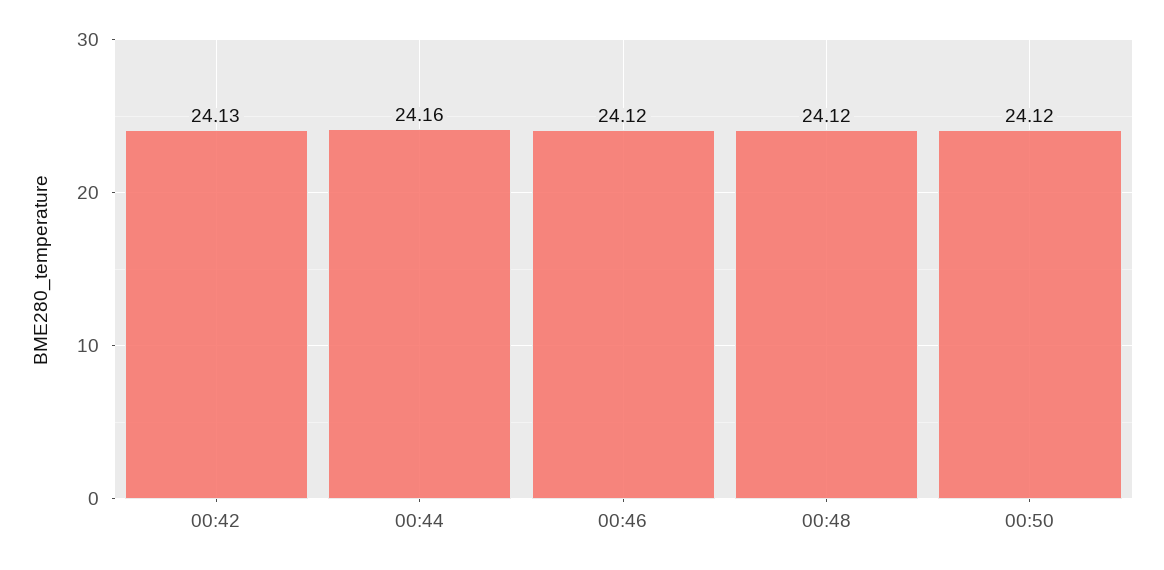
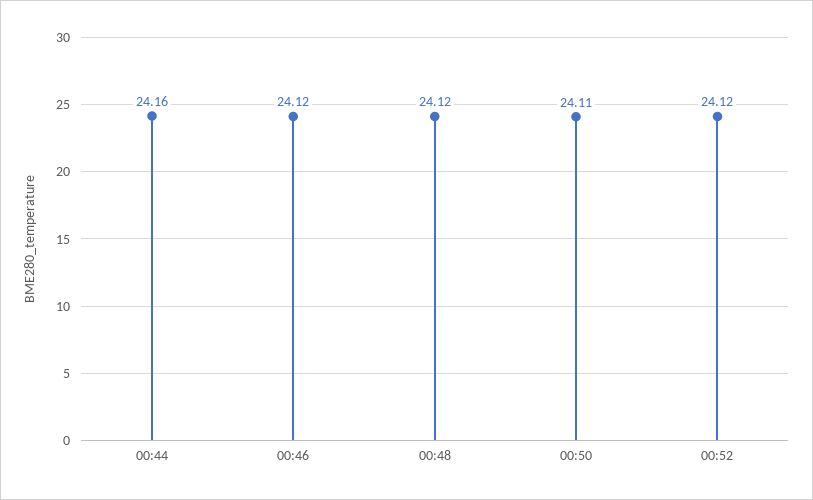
00:42: 24.13 -> none
00:50: 24.12 -> 24.11
00:52: none -> 24.12

